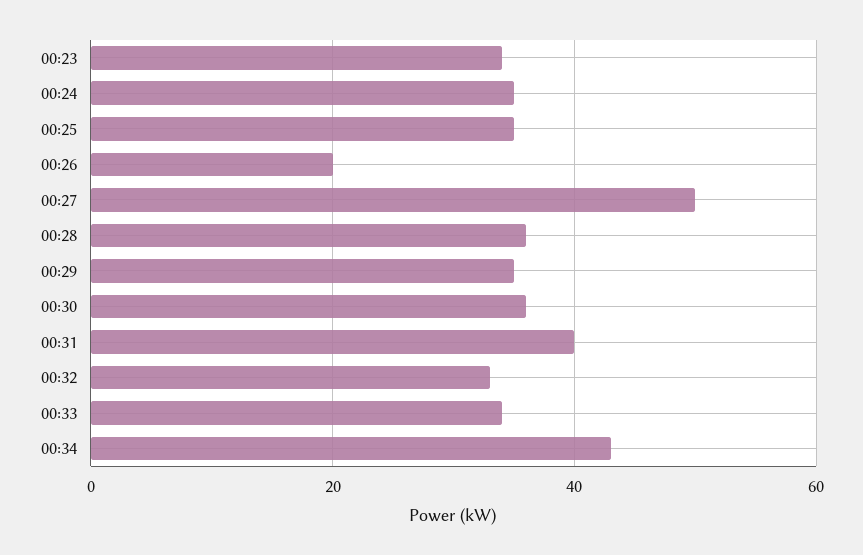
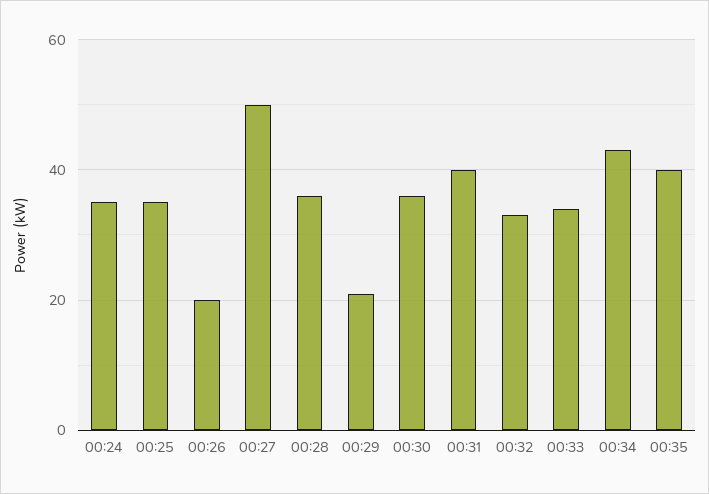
00:23: 35 -> none
00:29: 35 -> 20
00:35: none -> 40

